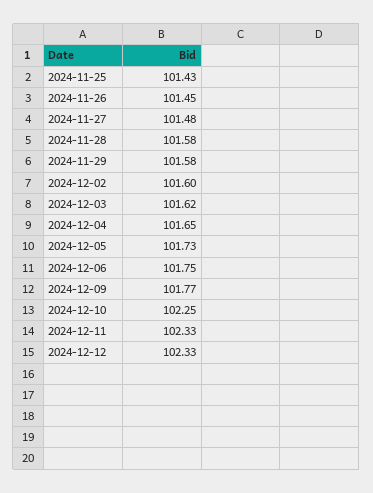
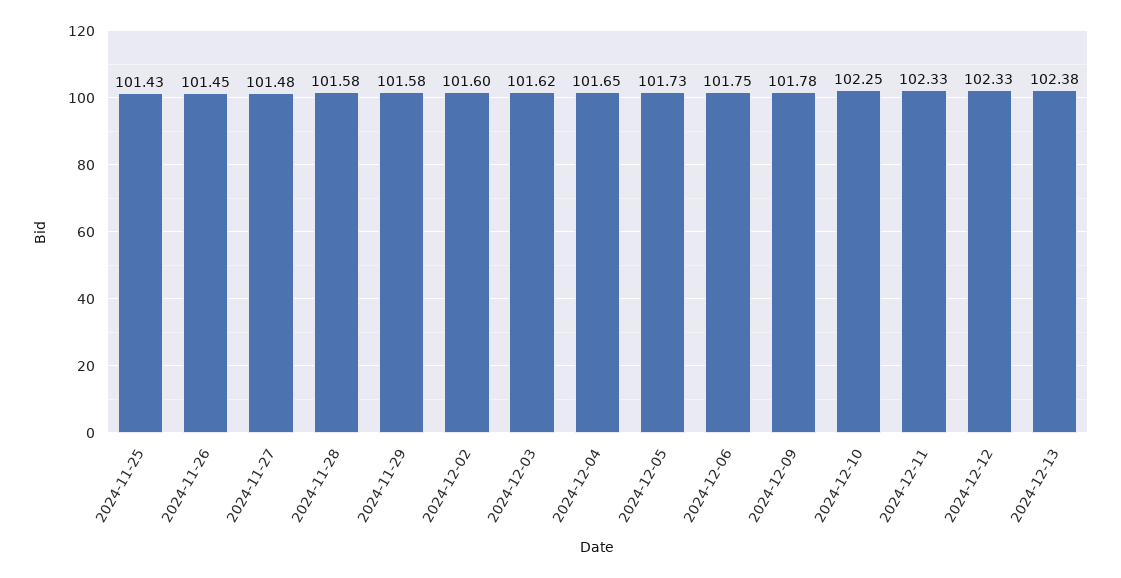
2024-12-09: 101.77 -> 101.78
2024-12-13: none -> 102.38

